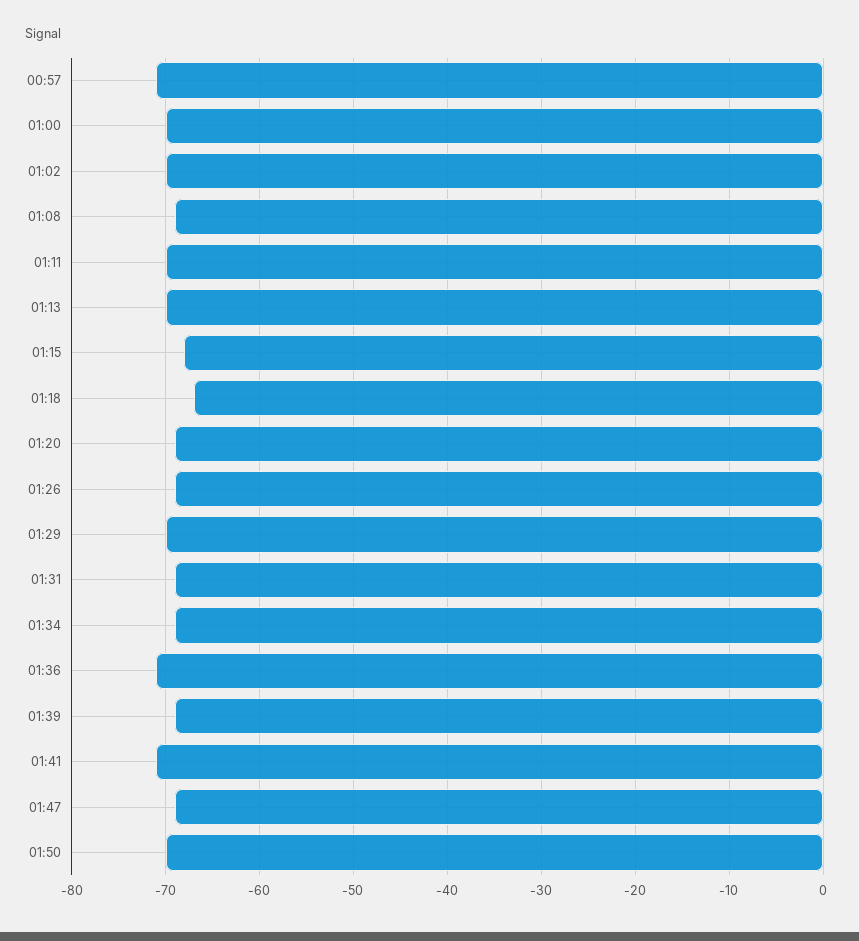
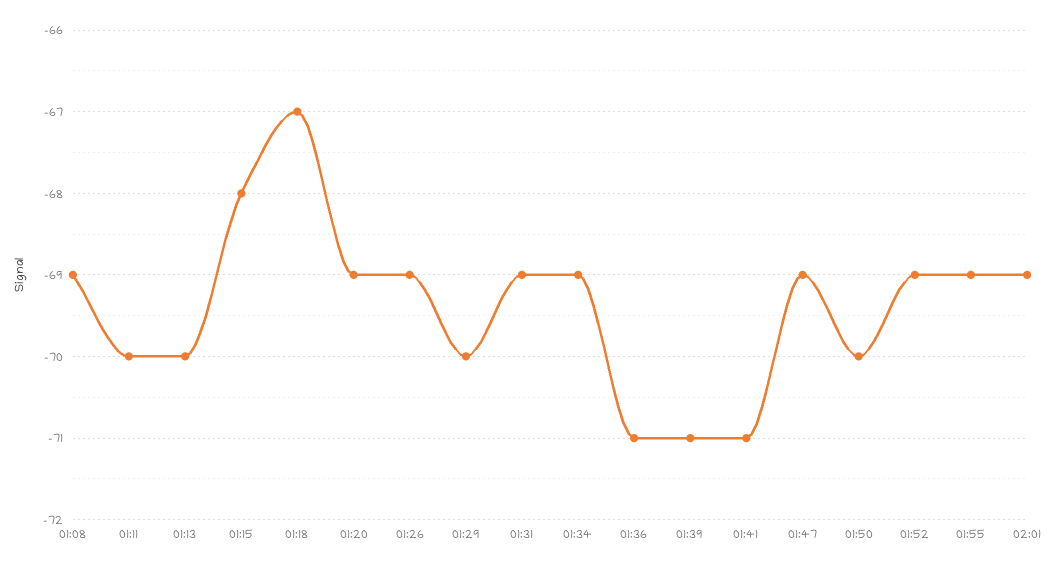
00:57: -71 -> none
01:00: -70 -> none
01:02: -70 -> none
01:39: -69 -> -71
01:52: none -> -69
01:55: none -> -69
02:01: none -> -69

